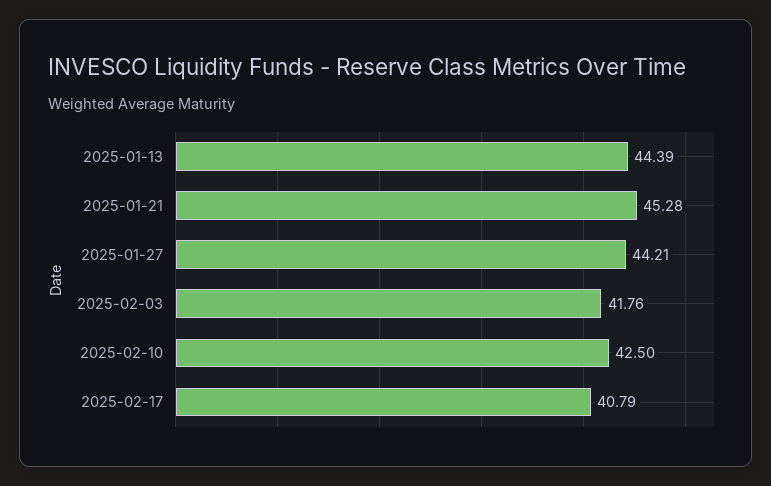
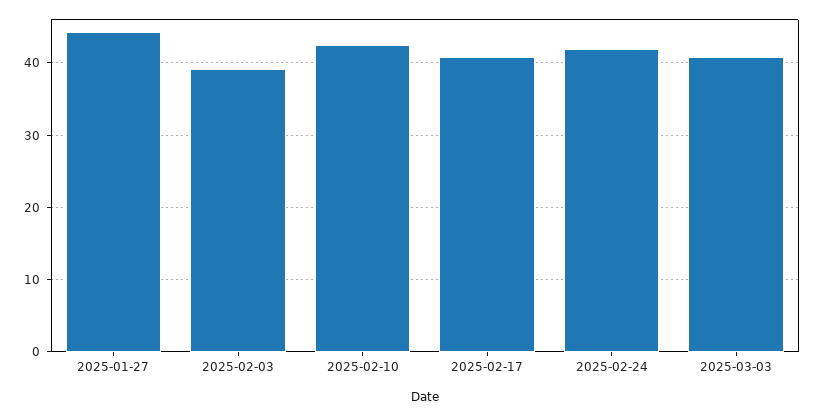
2025-01-13: 44.39 -> none
2025-01-21: 45.28 -> none
2025-02-03: 41.76 -> 39
2025-02-24: none -> 42
2025-03-03: none -> 41

